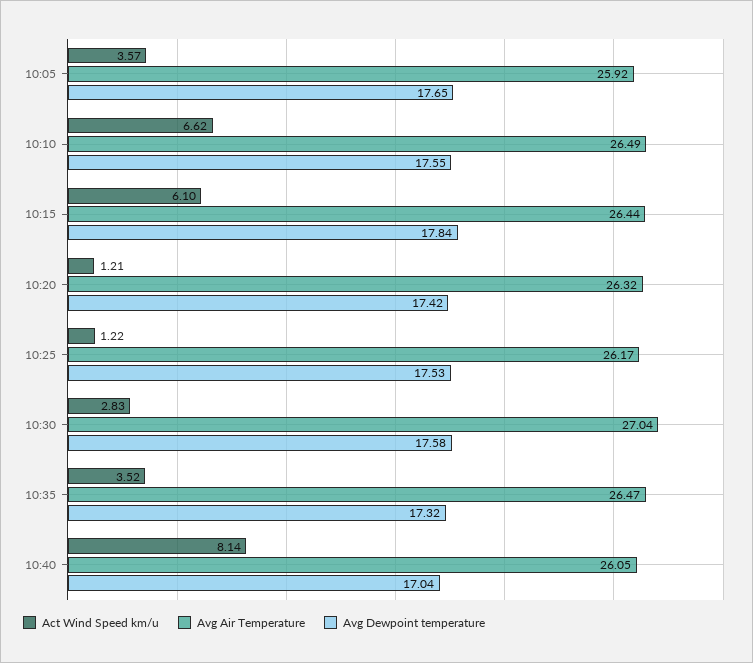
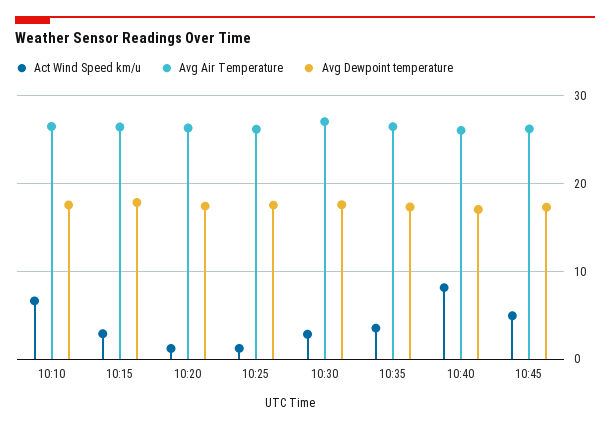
Act Wind Speed km/u, 10:05: 3.57 -> none
Avg Air Temperature, 10:05: 25.92 -> none
Avg Dewpoint temperature, 10:05: 17.65 -> none
Act Wind Speed km/u, 10:15: 6.1 -> 3
Act Wind Speed km/u, 10:45: none -> 5
Avg Air Temperature, 10:45: none -> 26
Avg Dewpoint temperature, 10:45: none -> 17

